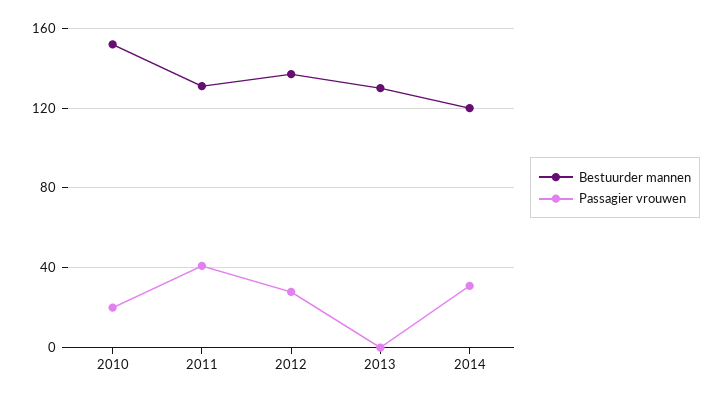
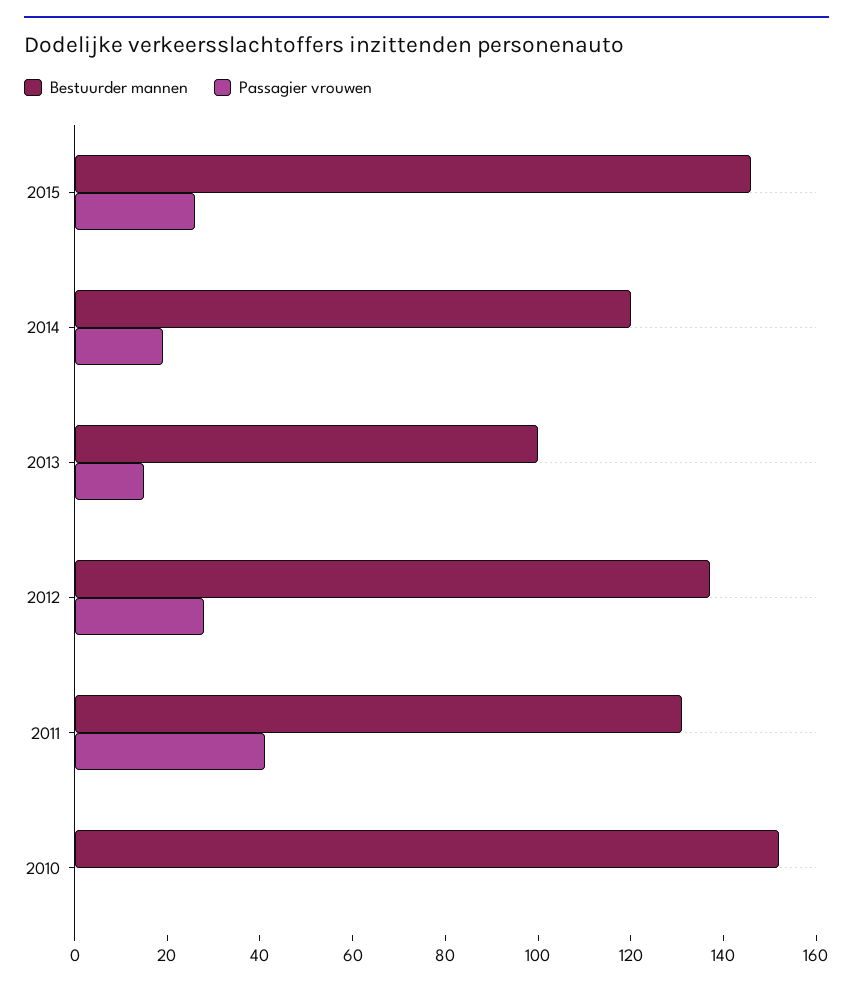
Passagier vrouwen, 2010: 20 -> 0
Bestuurder mannen, 2013: 130 -> 100
Passagier vrouwen, 2013: 0 -> 15
Passagier vrouwen, 2014: 30 -> 20
Bestuurder mannen, 2015: none -> 145
Passagier vrouwen, 2015: none -> 25

